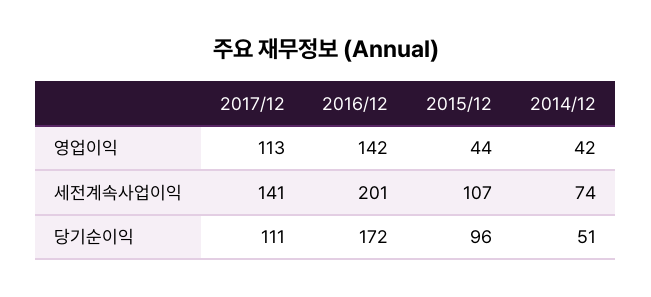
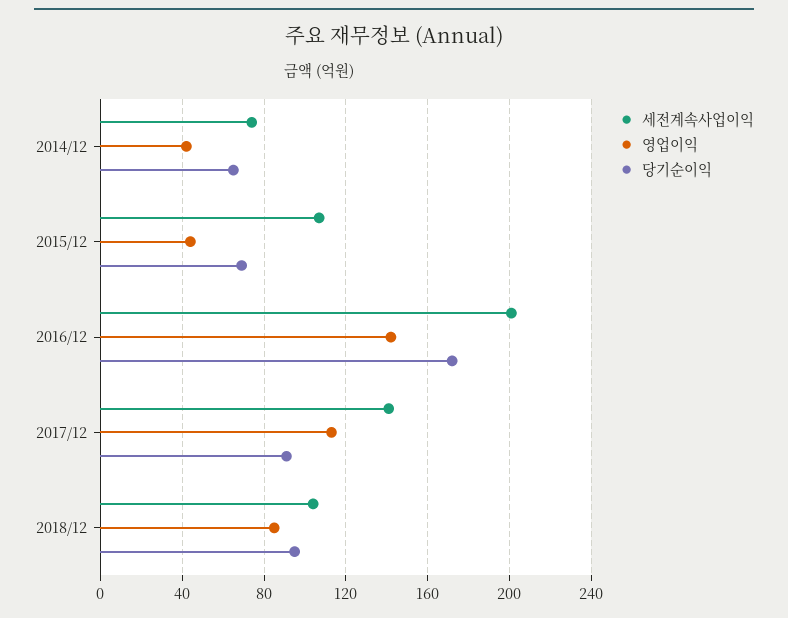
당기순이익, 2017/12: 111 -> 90
당기순이익, 2015/12: 96 -> 70
당기순이익, 2014/12: 51 -> 65
세전계속사업이익, 2018/12: none -> 105
영업이익, 2018/12: none -> 85
당기순이익, 2018/12: none -> 95

